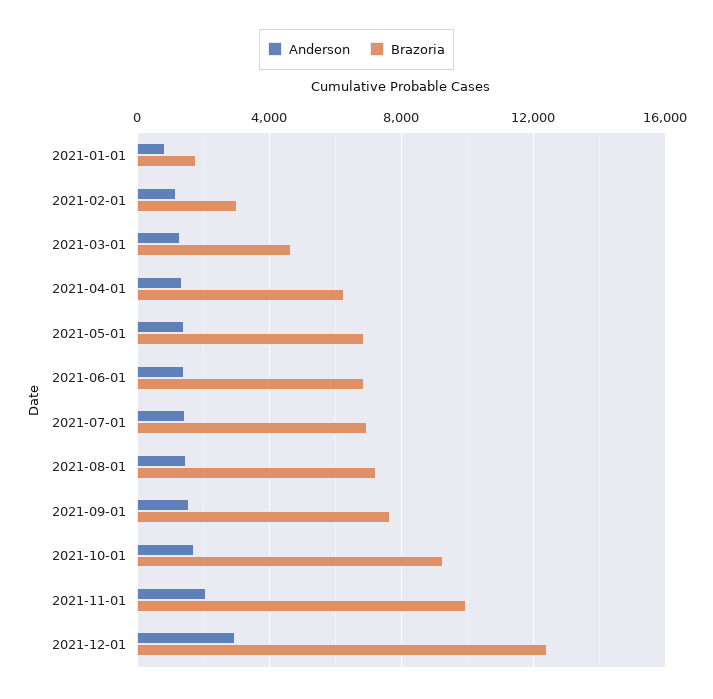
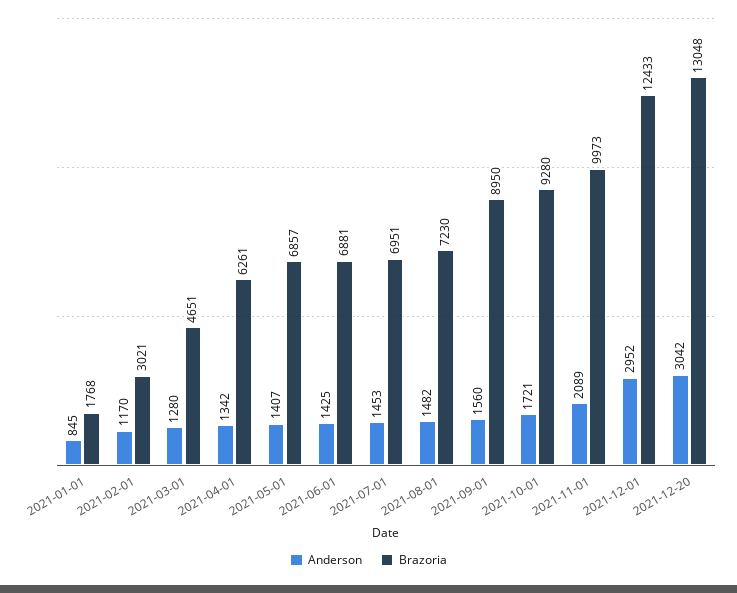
Brazoria, 2021-09-01: 7500 -> 8950
Anderson, 2021-12-20: none -> 3042
Brazoria, 2021-12-20: none -> 13048

